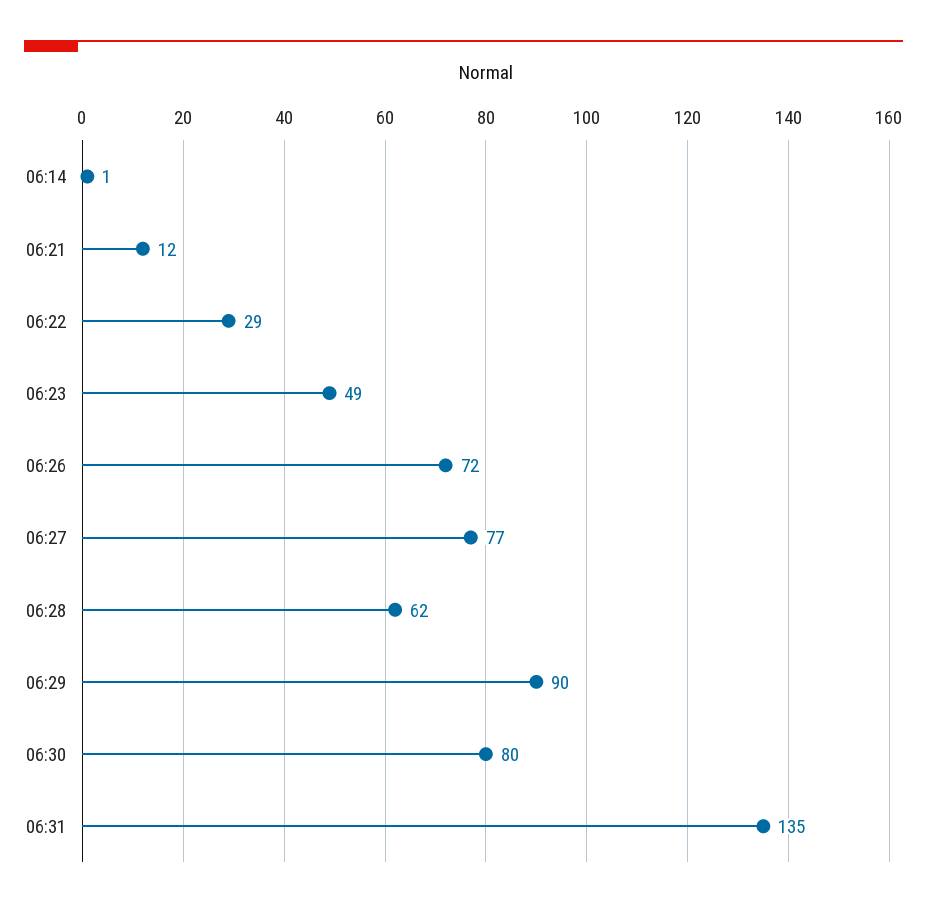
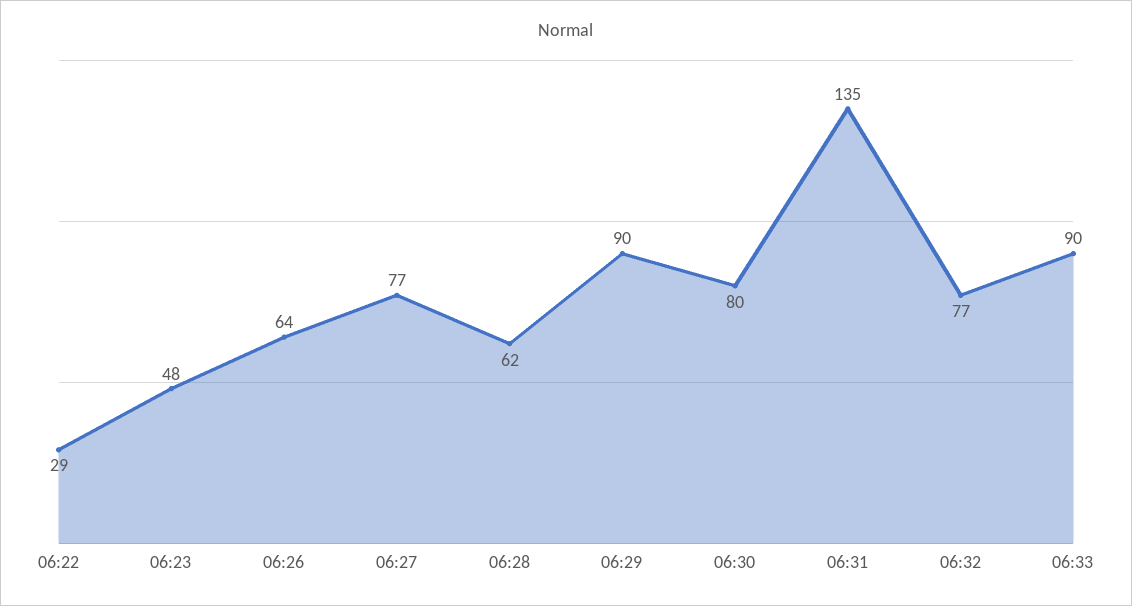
06:14: 1 -> none
06:21: 12 -> none
06:23: 49 -> 48
06:26: 72 -> 64
06:32: none -> 77
06:33: none -> 90

